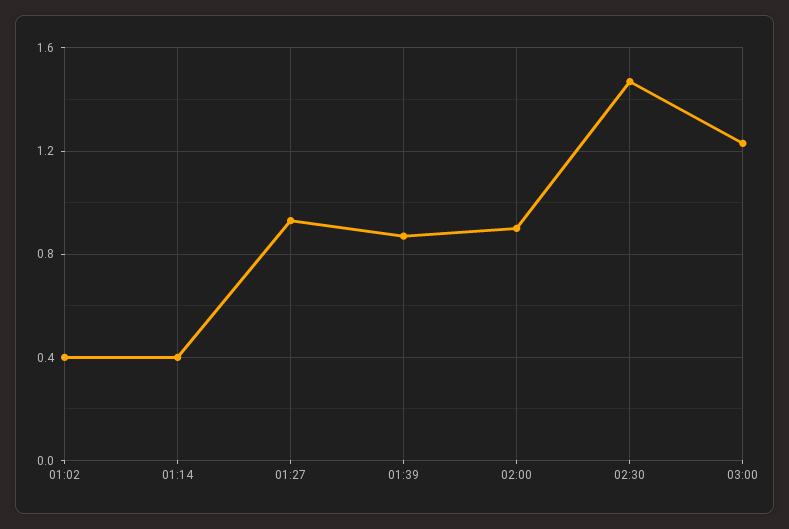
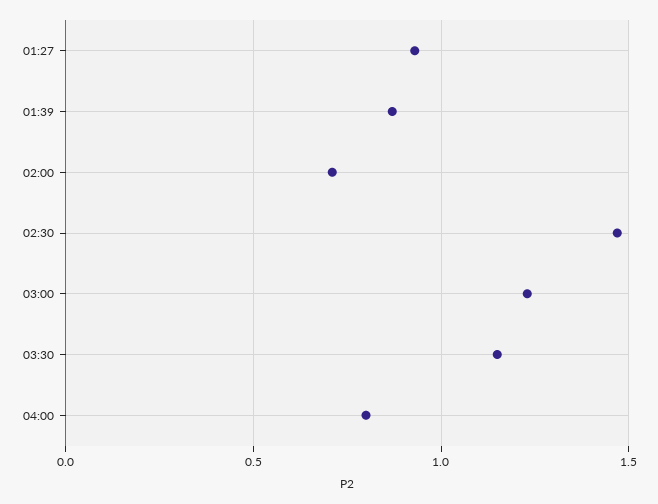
01:02: 0.4 -> none
01:14: 0.4 -> none
02:00: 0.9 -> 0.7
03:30: none -> 1.15
04:00: none -> 0.8

